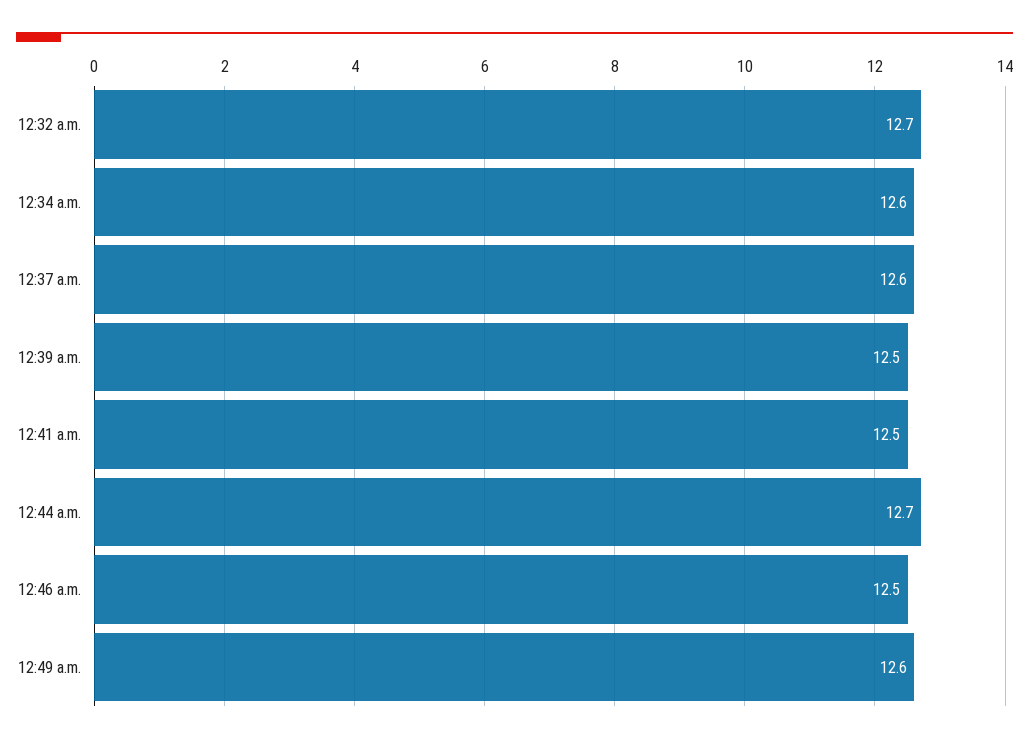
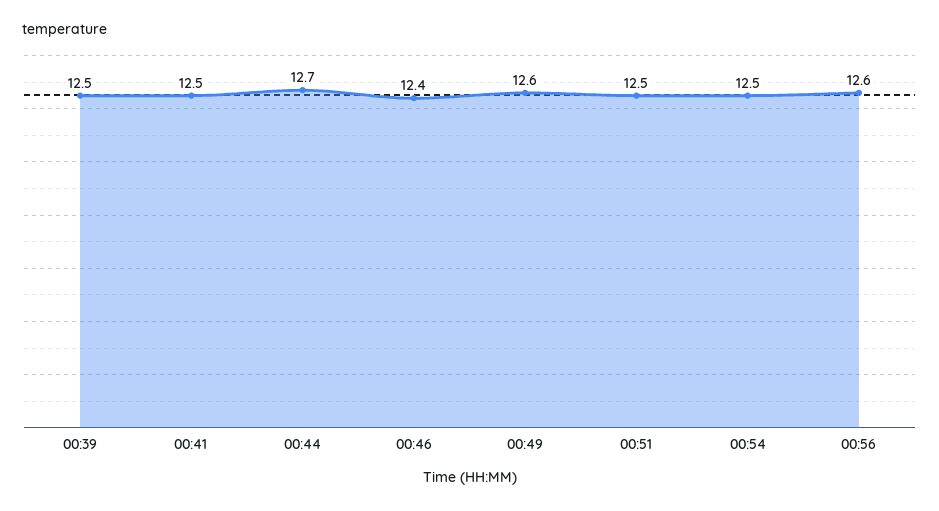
12:32 a.m.: 12.7 -> none
12:34 a.m.: 12.6 -> none
12:37 a.m.: 12.6 -> none
12:46 a.m.: 12.5 -> 12.4
00:51: none -> 12.5
00:54: none -> 12.5
00:56: none -> 12.6

